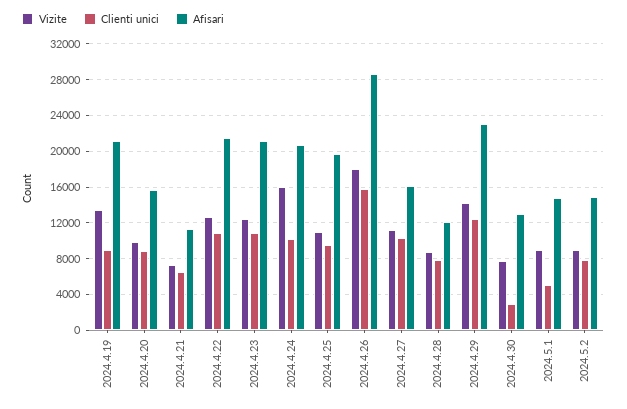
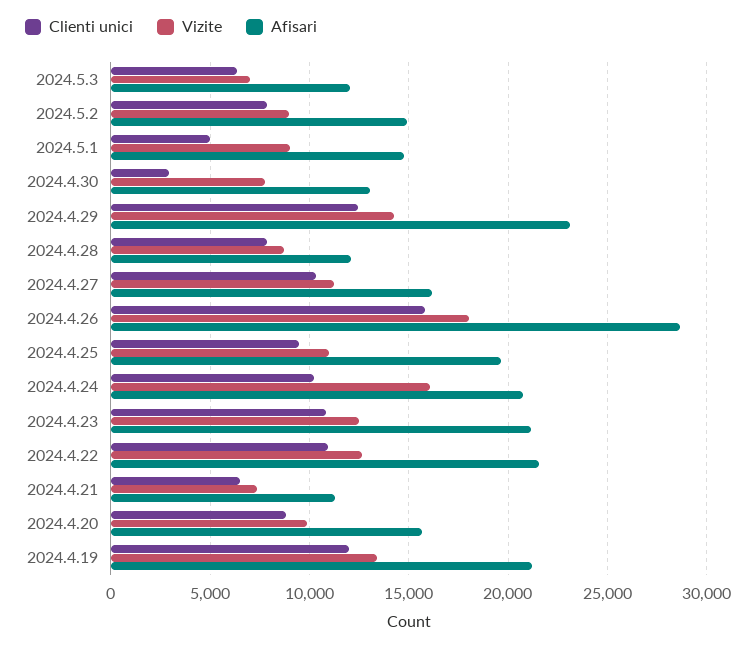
Clienti unici, 2024.4.19: 9000 -> 12000
Clienti unici, 2024.5.3: none -> 6500
Vizite, 2024.5.3: none -> 7000
Afisari, 2024.5.3: none -> 12000

